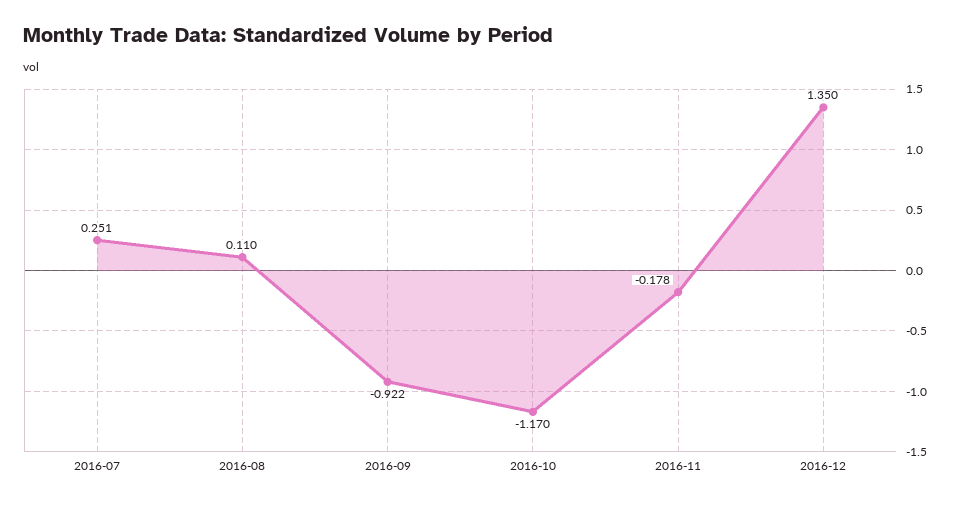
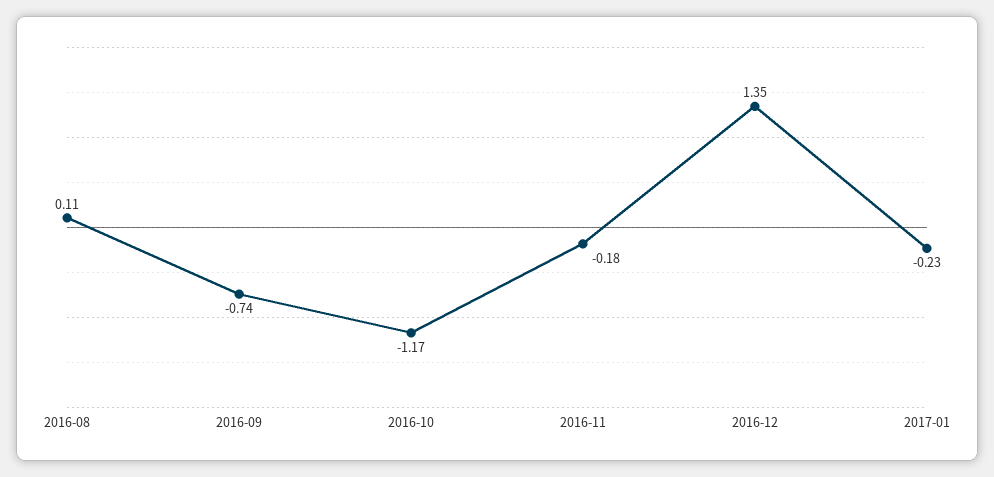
2016-07: 0.251 -> none
2016-09: -0.922 -> -0.74
2017-01: none -> -0.23

